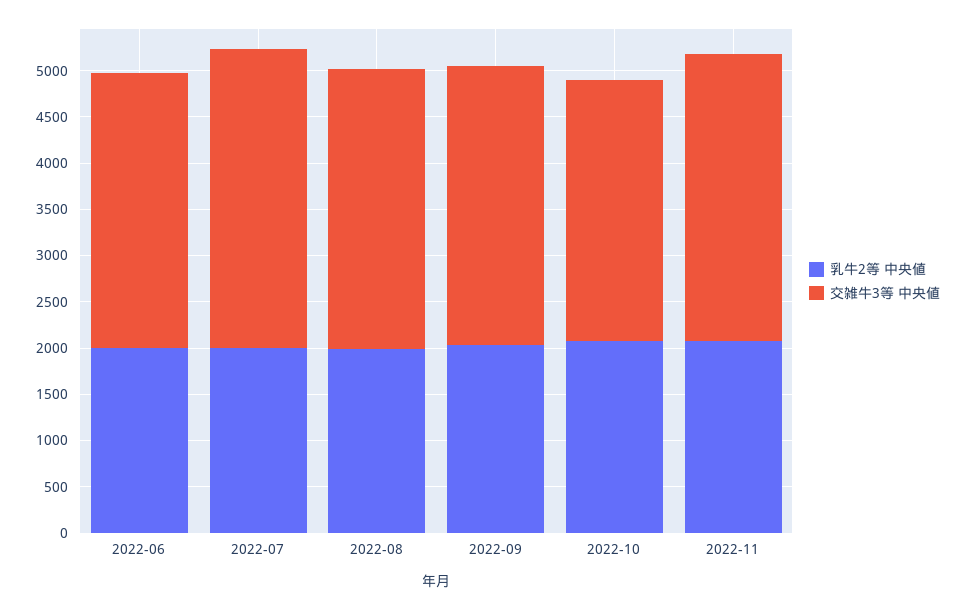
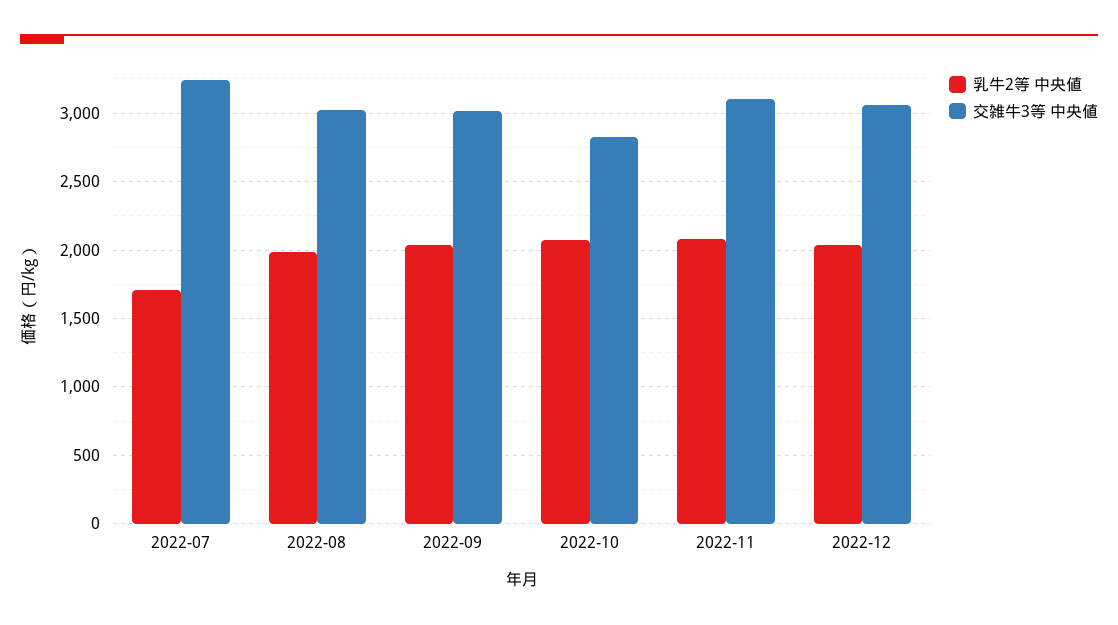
乳牛2等 中央値, 2022-06: 2000 -> none
交雑牛3等 中央値, 2022-06: 3000 -> none
乳牛2等 中央値, 2022-07: 2000 -> 1700
乳牛2等 中央値, 2022-12: none -> 2050
交雑牛3等 中央値, 2022-12: none -> 3050

